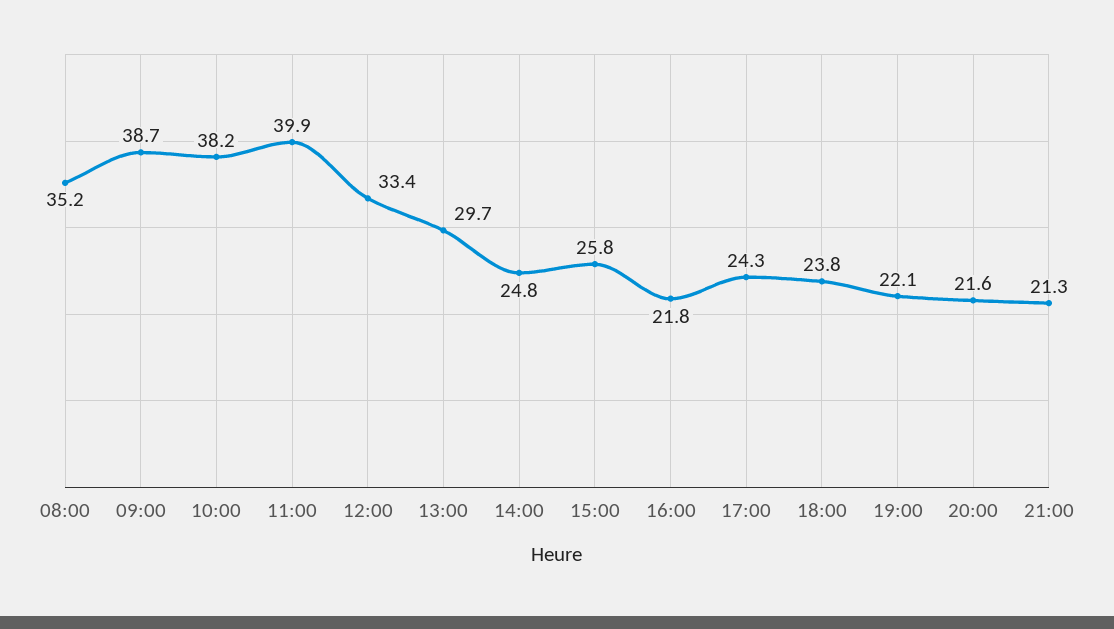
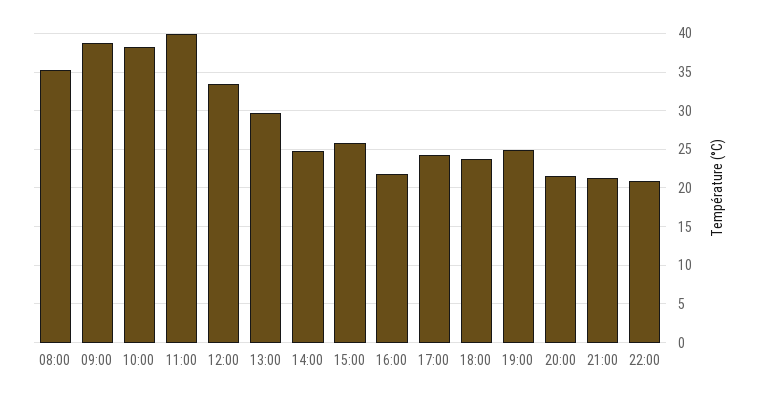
19:00: 22.1 -> 25
22:00: none -> 21

